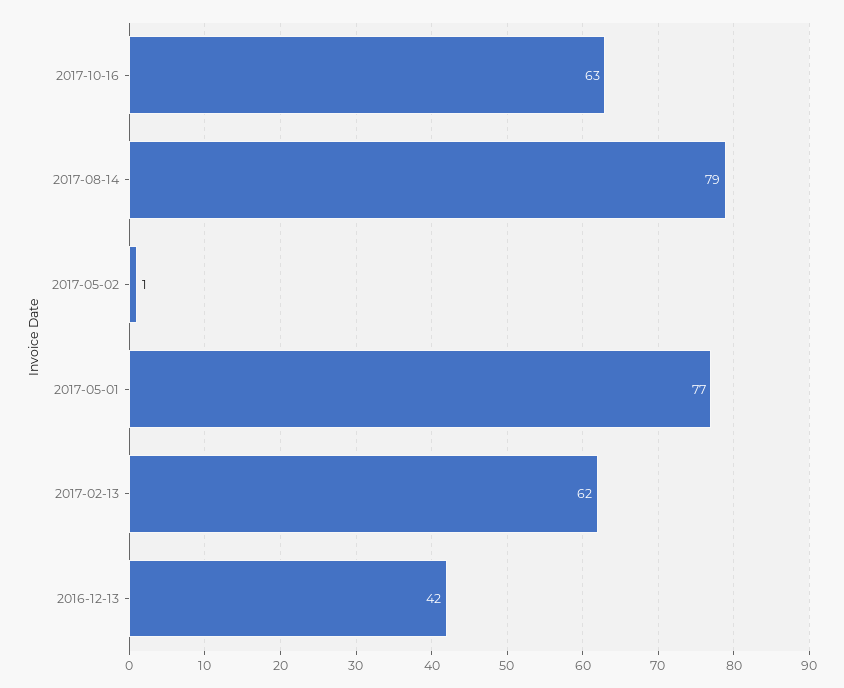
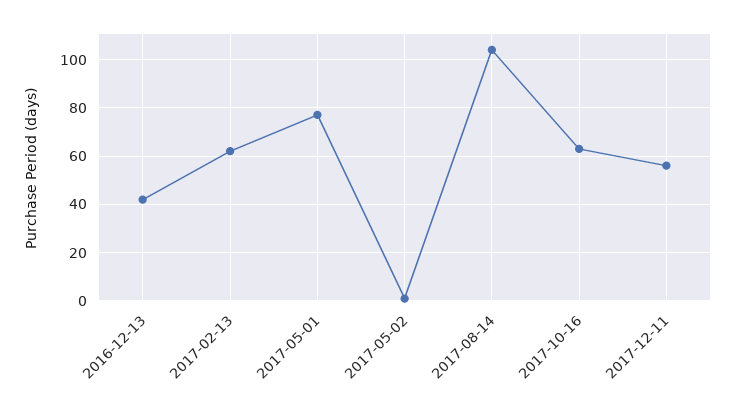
2017-08-14: 79 -> 105
2017-12-11: none -> 55

